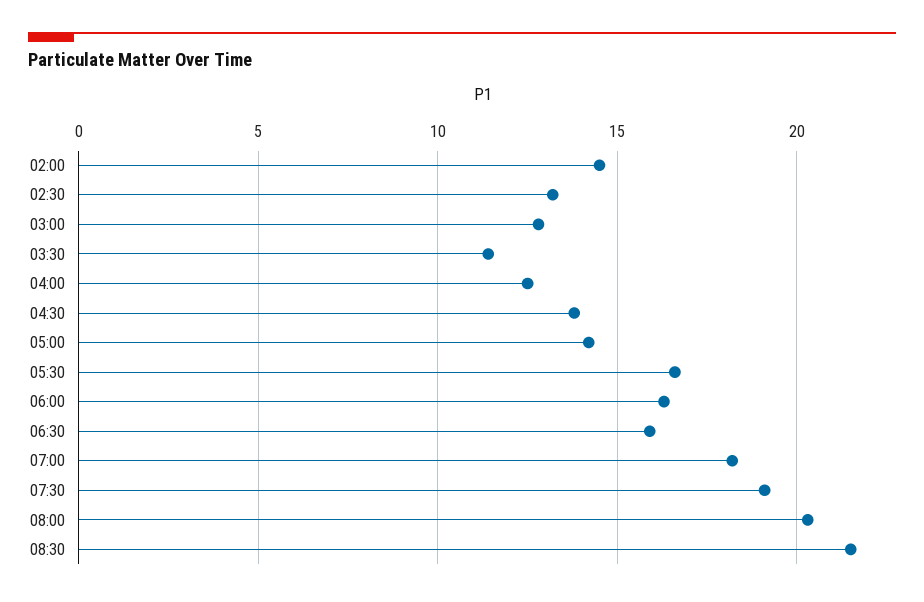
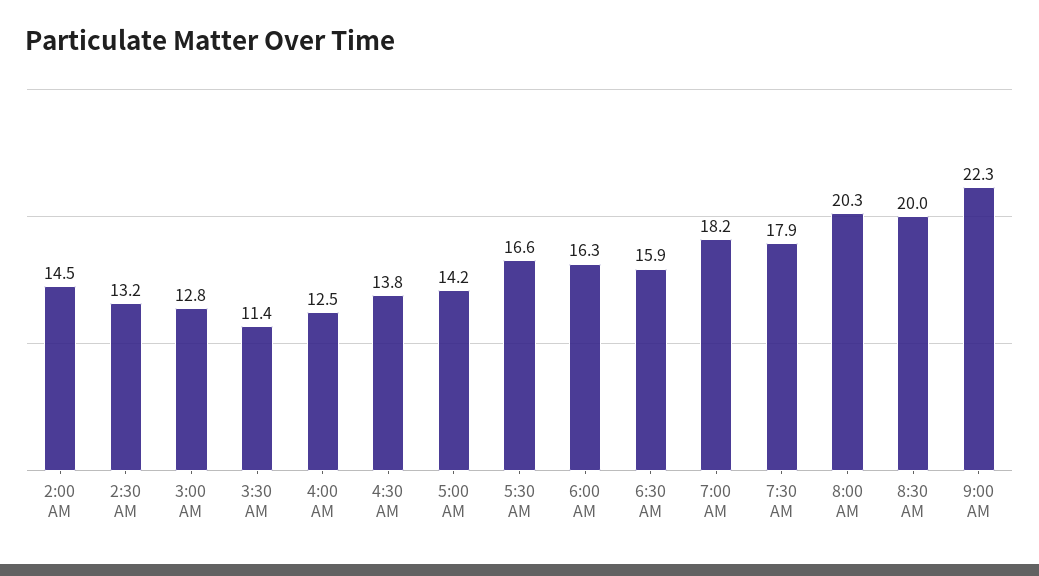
07:30: 19 -> 17.9
08:30: 21.5 -> 20
9:00 AM: none -> 22.3

